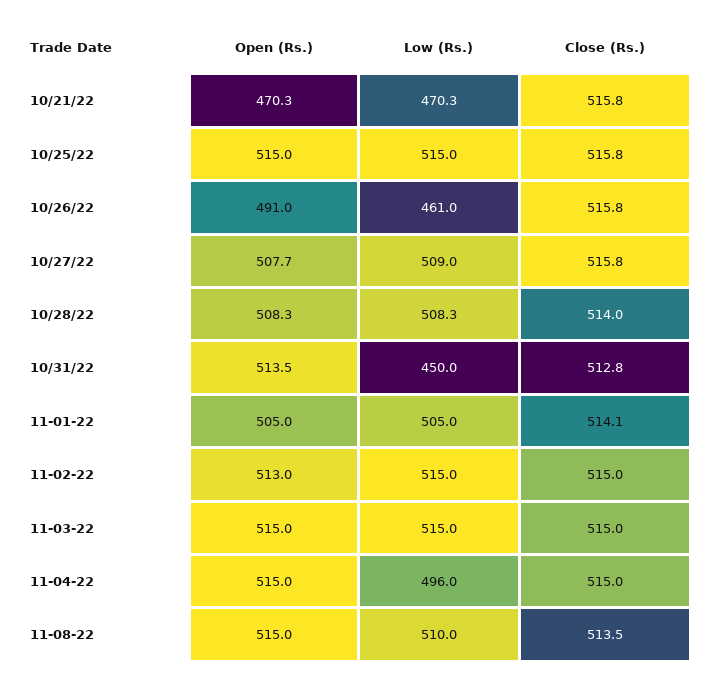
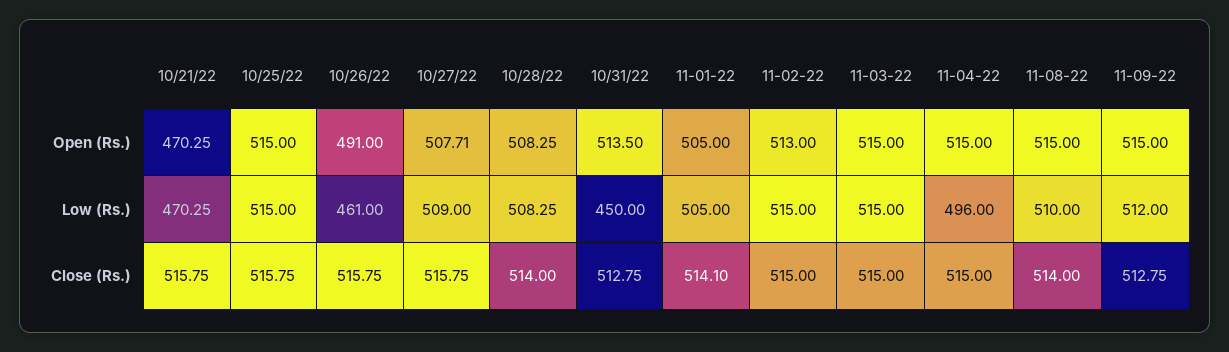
Close (Rs.), 11-08-22: 513.5 -> 514
Open (Rs.), 11-09-22: none -> 515
Low (Rs.), 11-09-22: none -> 512
Close (Rs.), 11-09-22: none -> 512.75

